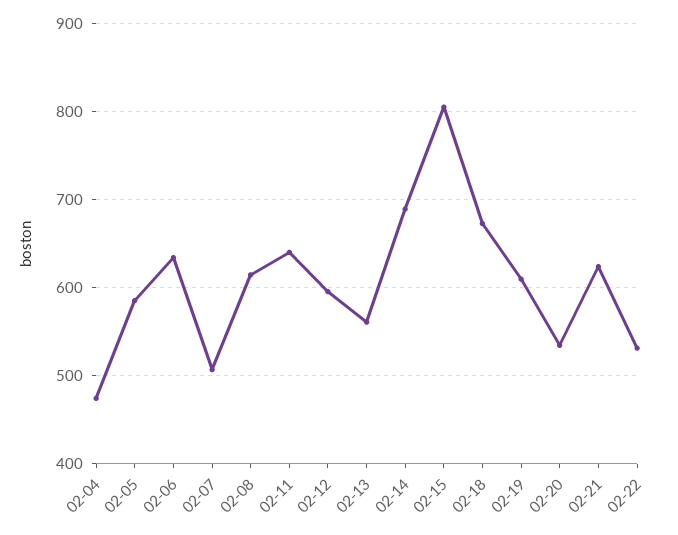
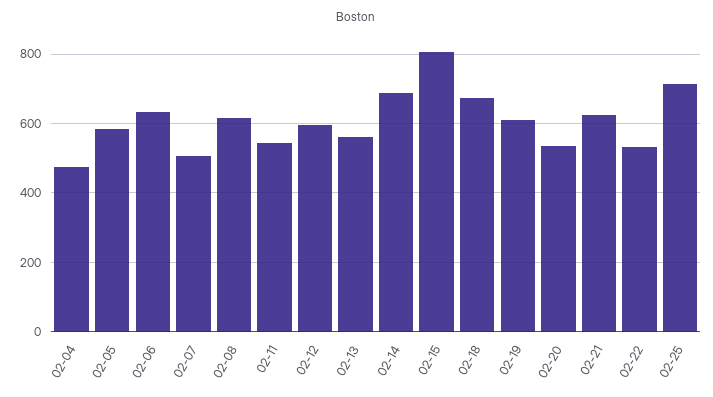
02-11: 640 -> 540
02-25: none -> 720

